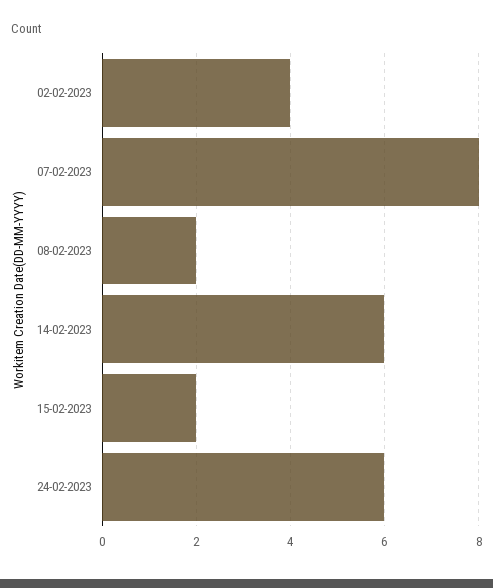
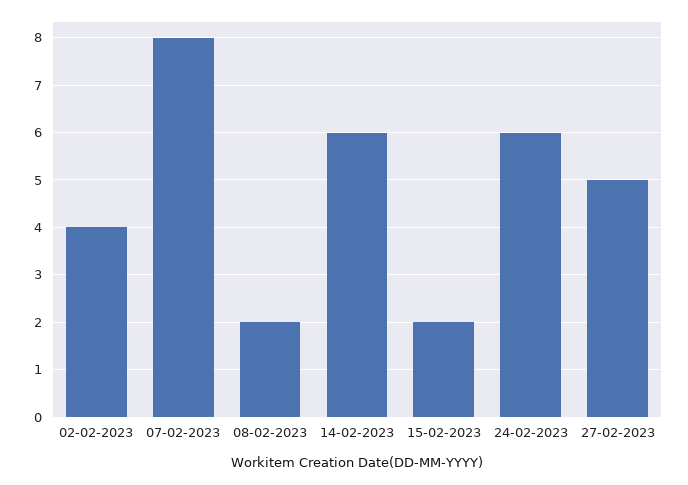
27-02-2023: none -> 5

